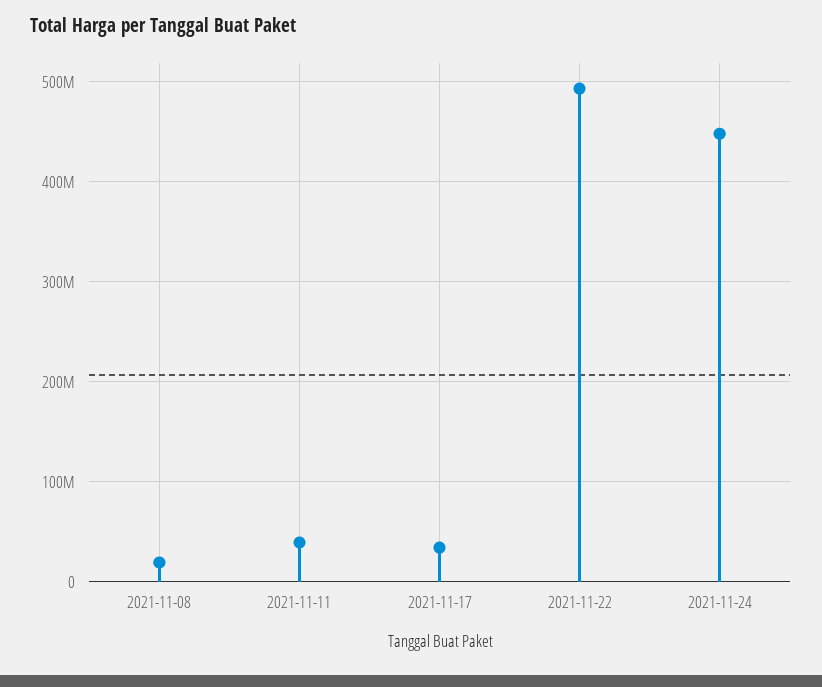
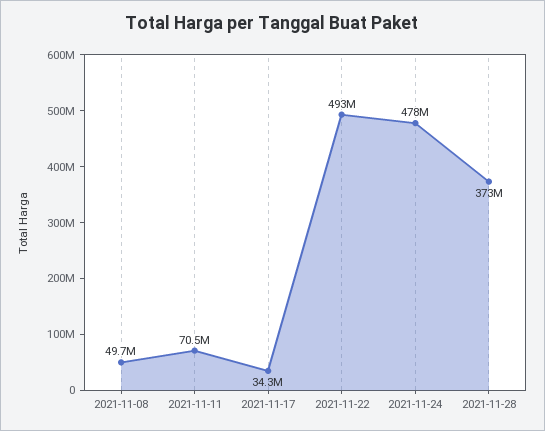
2021-11-08: 20000000 -> 49700000
2021-11-11: 40000000 -> 70500000
2021-11-24: 450000000 -> 478000000
2021-11-28: none -> 373000000

